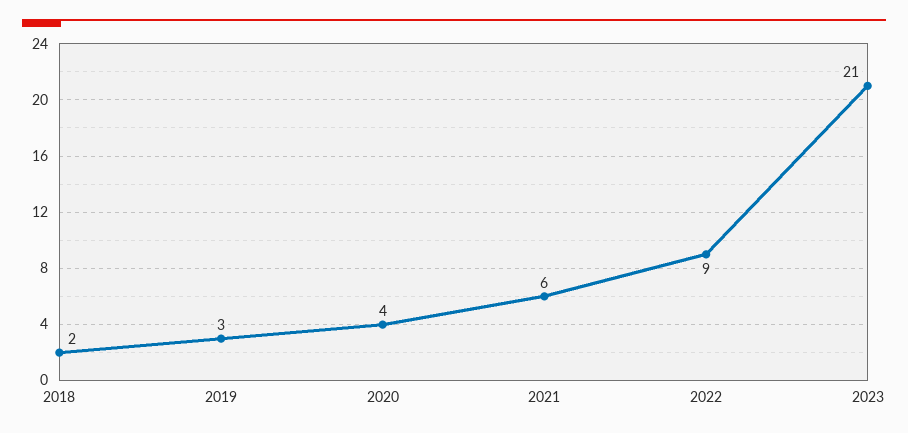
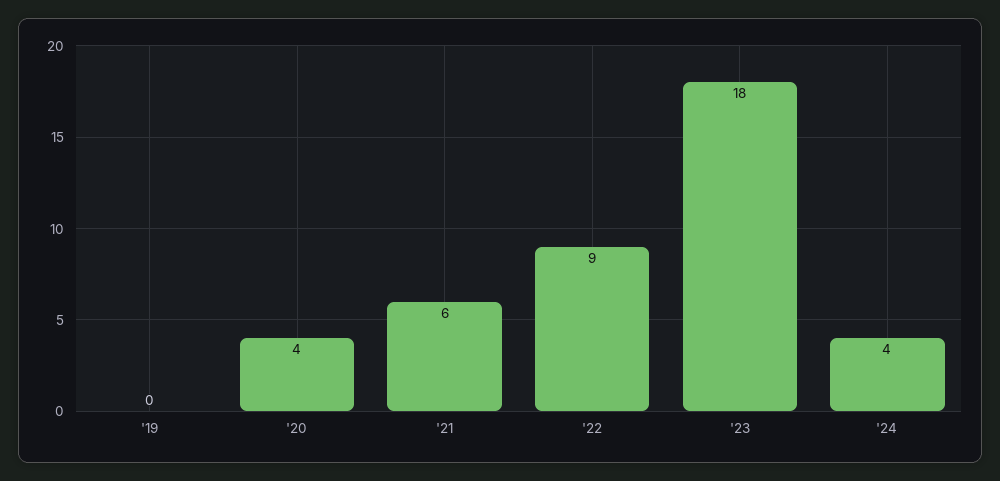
2018: 2 -> none
2019: 3 -> 0
2023: 21 -> 18
'24: none -> 4

